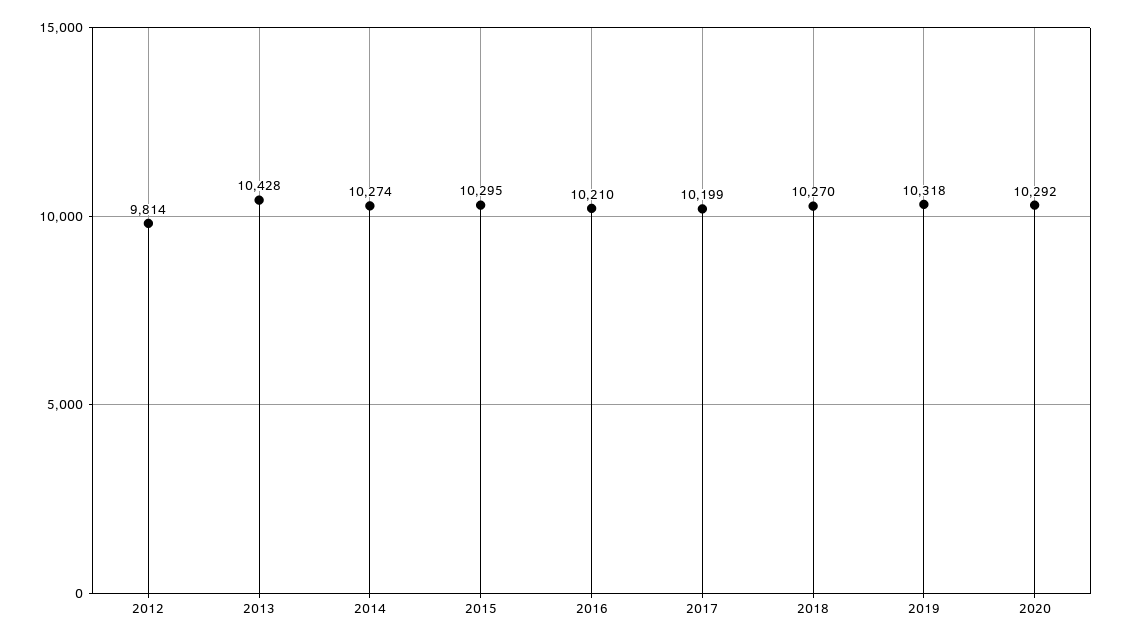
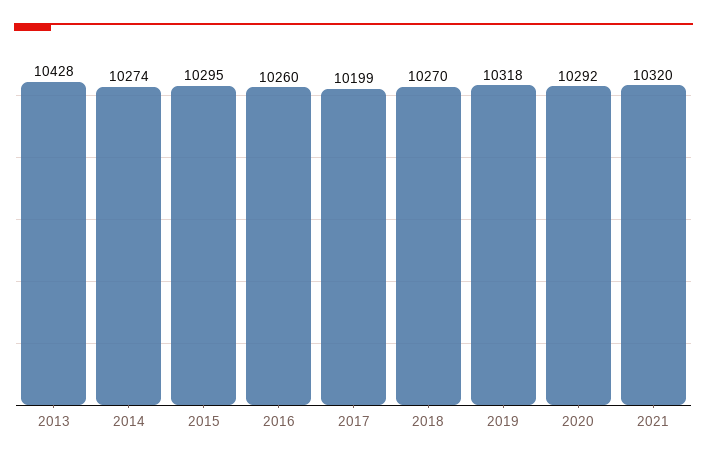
2012: 9814 -> none
2016: 10210 -> 10260
2021: none -> 10320

